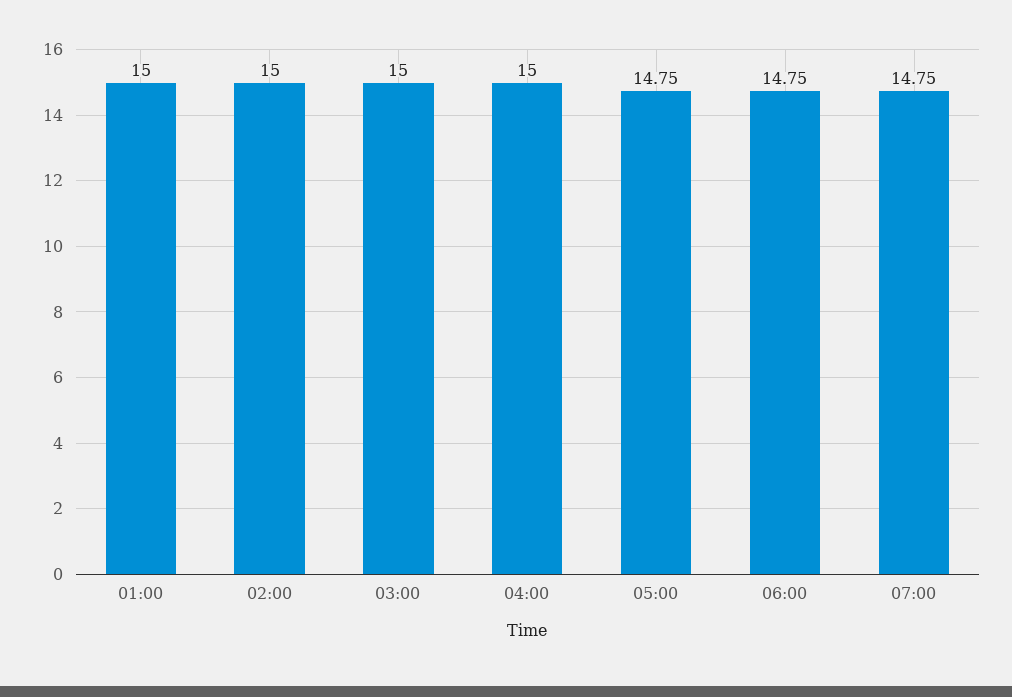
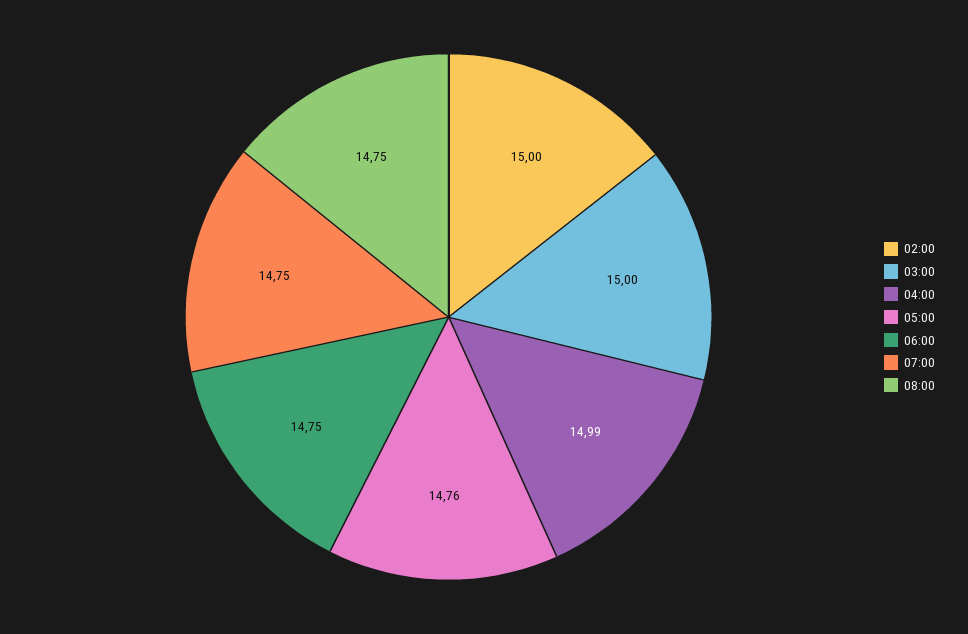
01:00: 15 -> none
04:00: 15 -> 14.99
05:00: 14.75 -> 14.76
08:00: none -> 14.75

